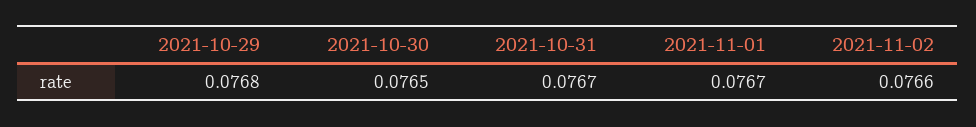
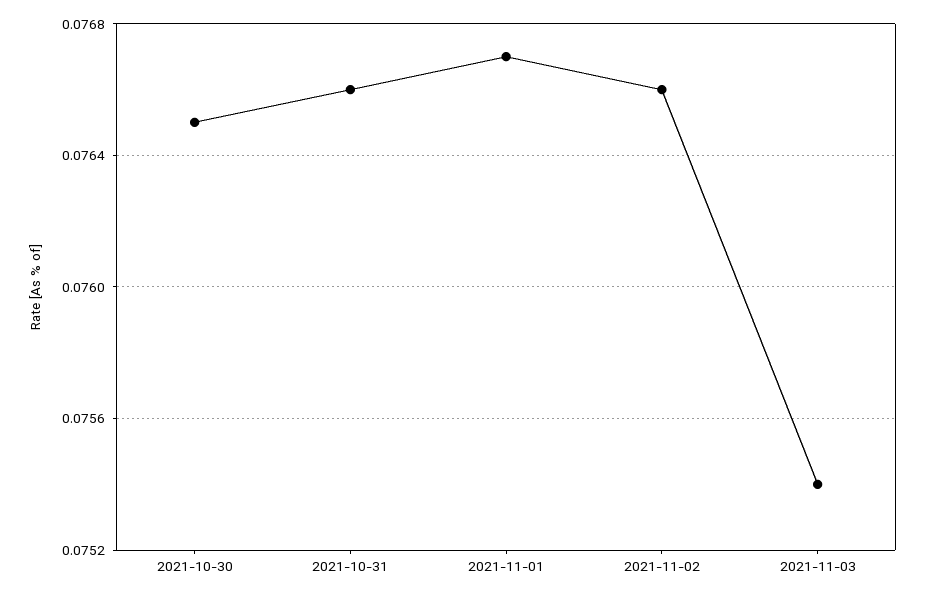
2021-10-29: 0.0768 -> none
2021-10-31: 0.0767 -> 0.0766
2021-11-03: none -> 0.0754

